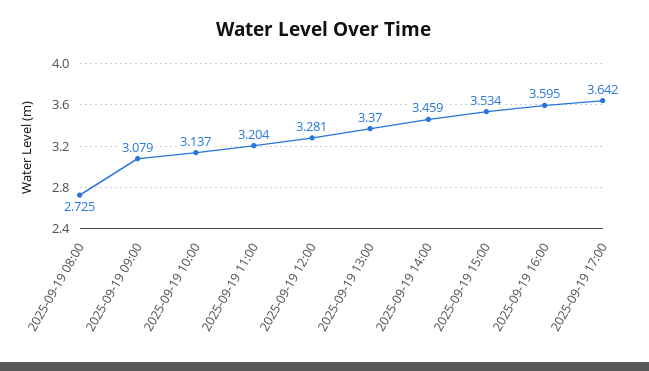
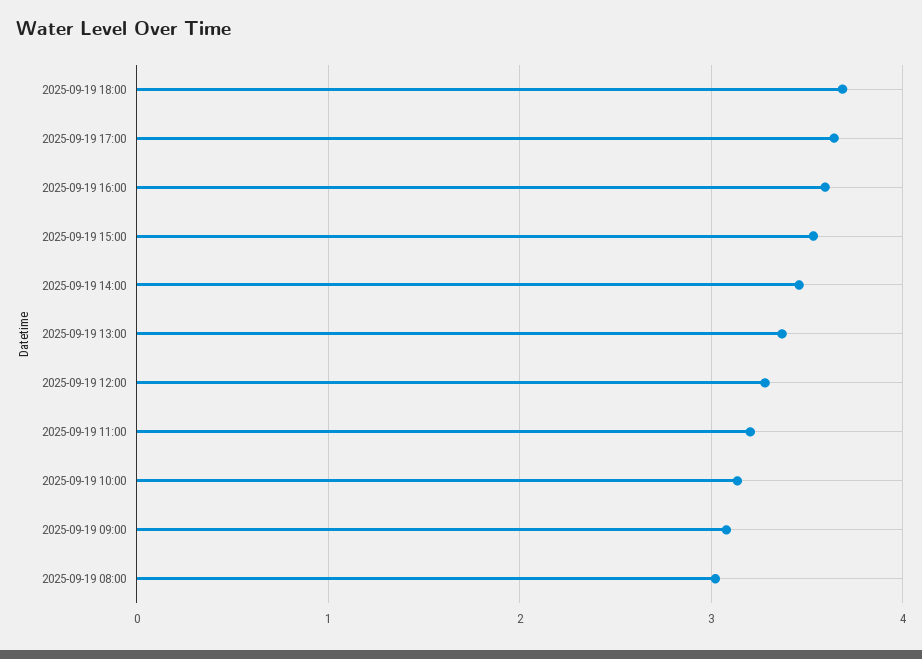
2025-09-19 08:00: 2.725 -> 3
2025-09-19 18:00: none -> 3.7

